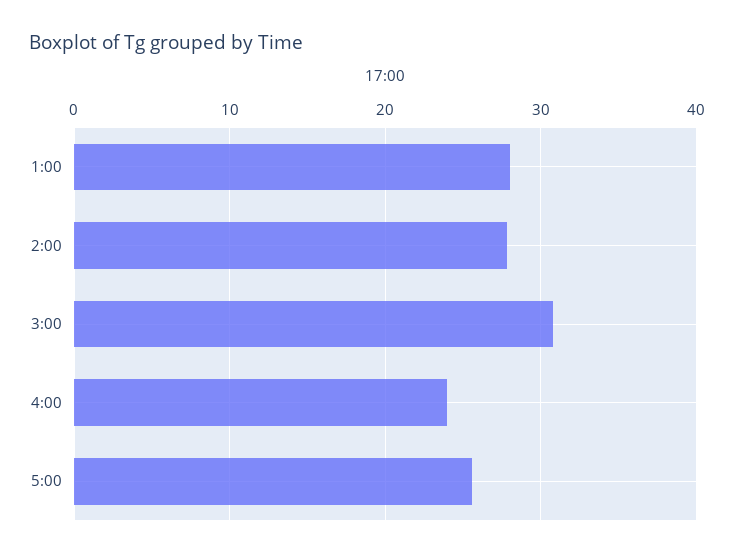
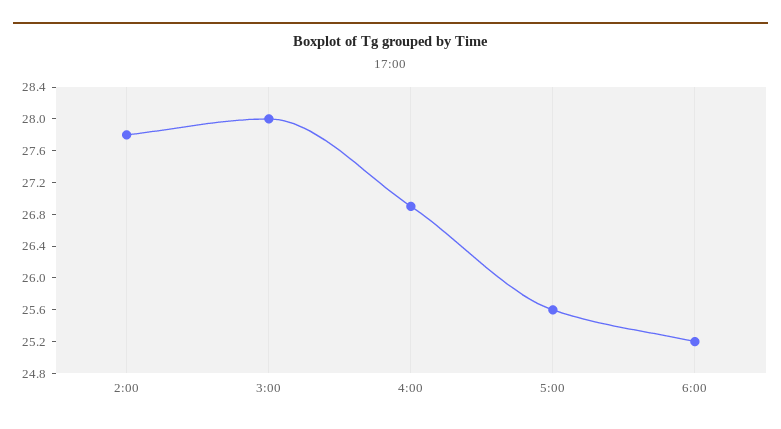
1:00: 28 -> none
3:00: 31 -> 28
4:00: 24 -> 26.8
6:00: none -> 25.2

